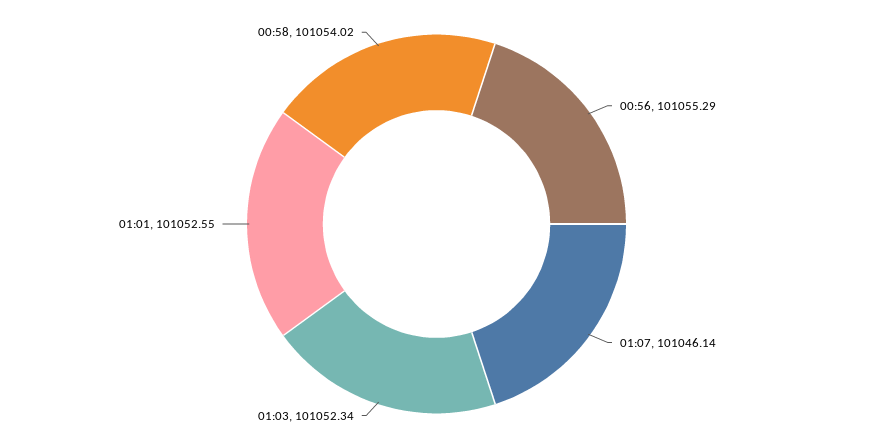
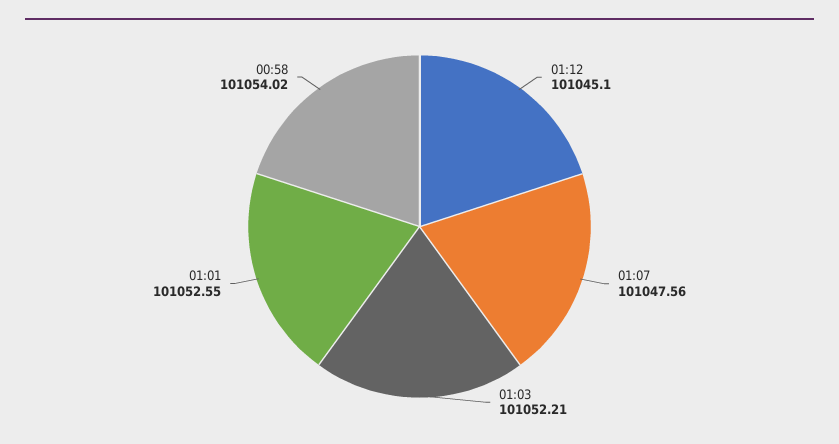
00:56: 101055.29 -> none
01:07: 101046.14 -> 101047.56
01:03: 101052.34 -> 101052.21
01:12: none -> 101045.1

